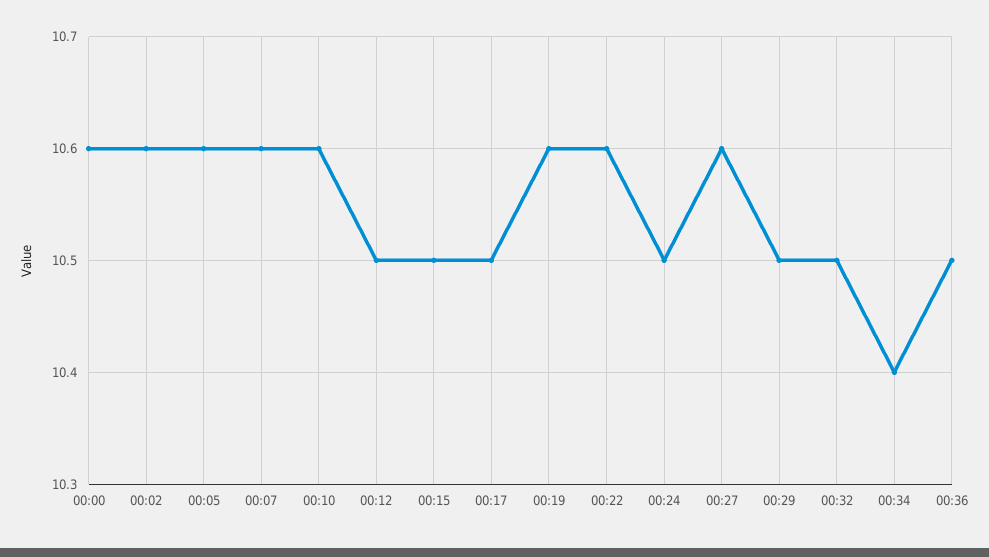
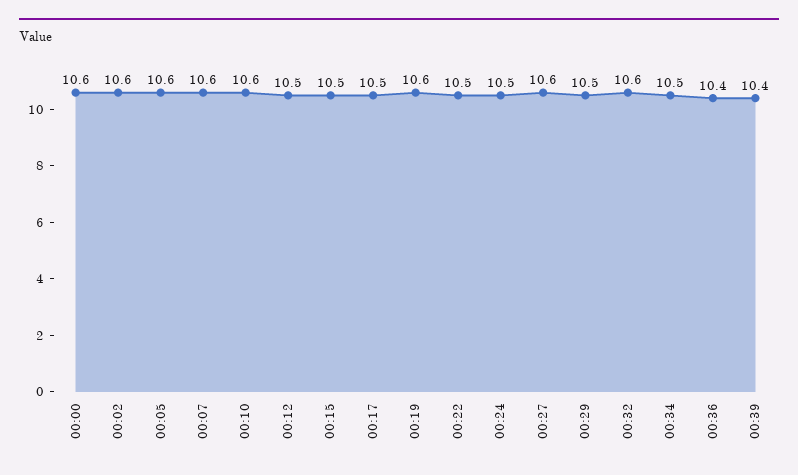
00:22: 10.6 -> 10.5
00:32: 10.5 -> 10.6
00:34: 10.4 -> 10.5
00:36: 10.5 -> 10.4
00:39: none -> 10.4

